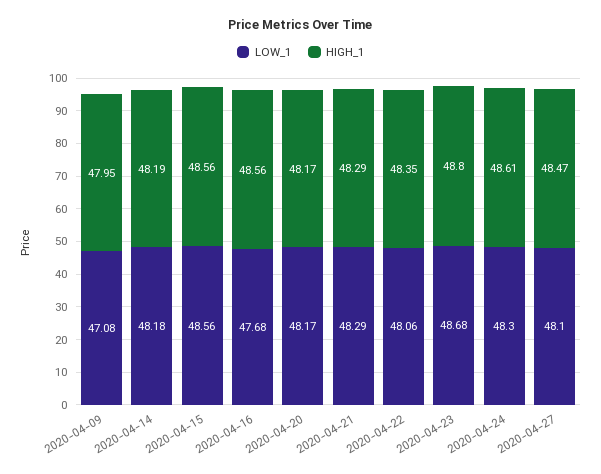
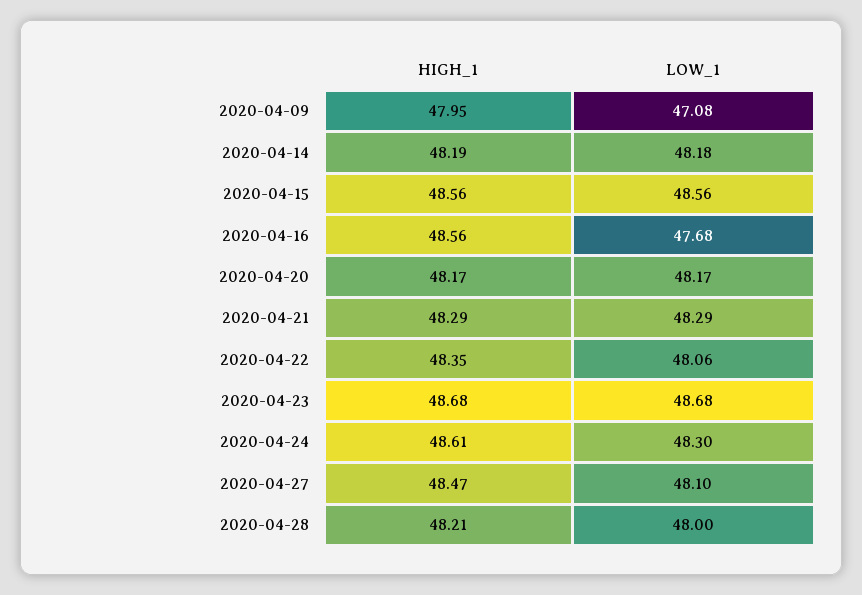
HIGH_1, 2020-04-23: 48.8 -> 48.68
HIGH_1, 2020-04-28: none -> 48.21
LOW_1, 2020-04-28: none -> 48

